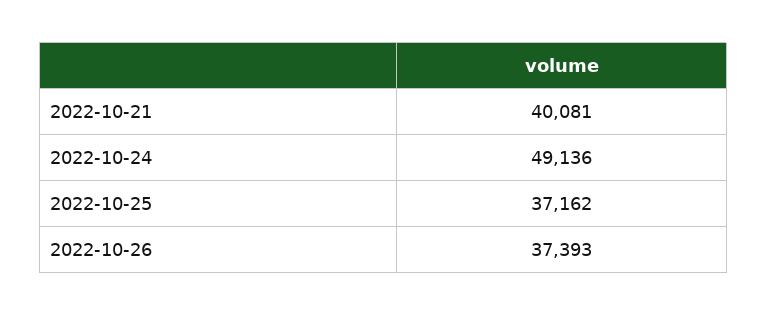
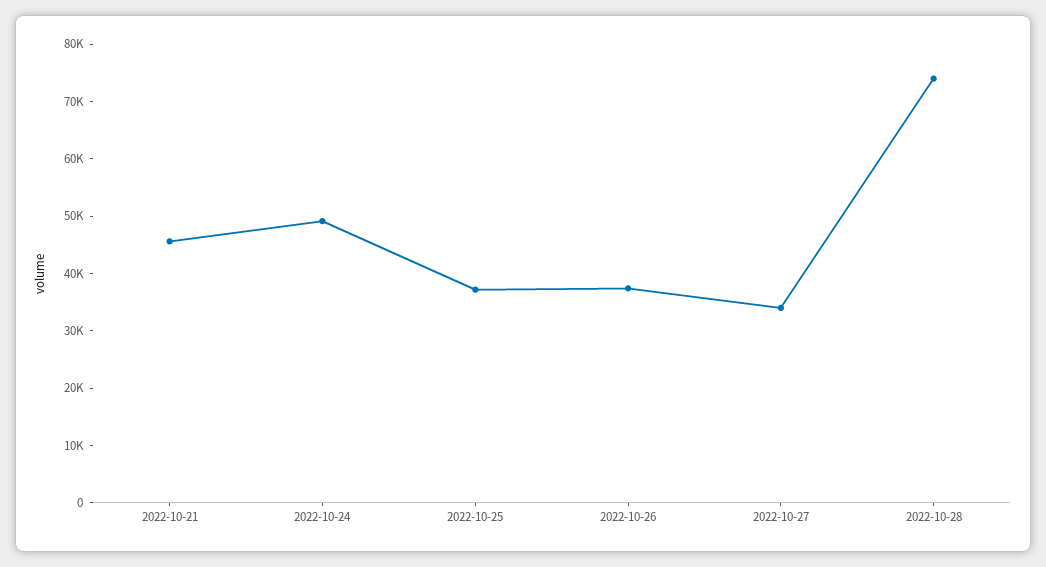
2022-10-21: 40081 -> 46000
2022-10-27: none -> 34000
2022-10-28: none -> 74000

